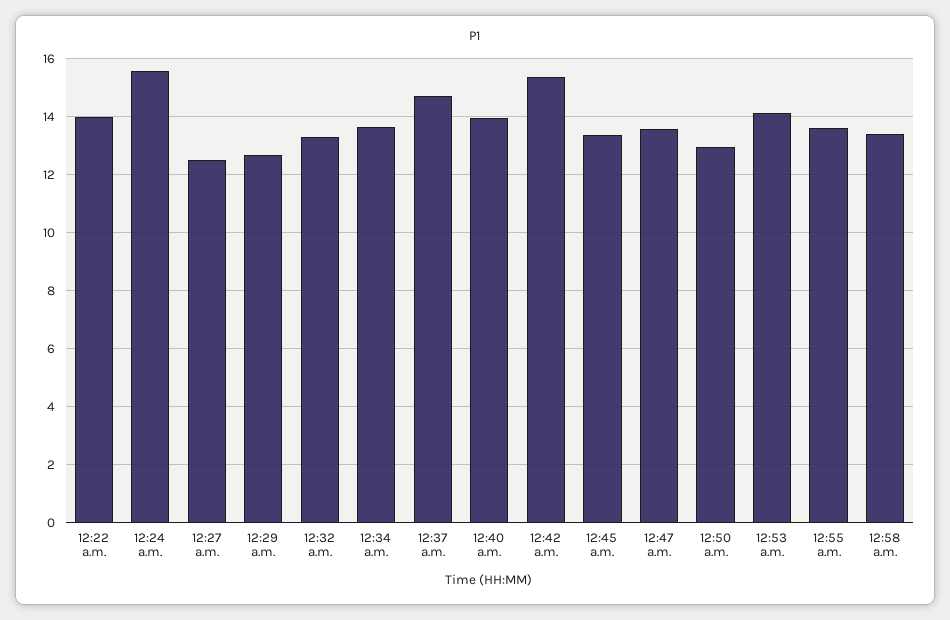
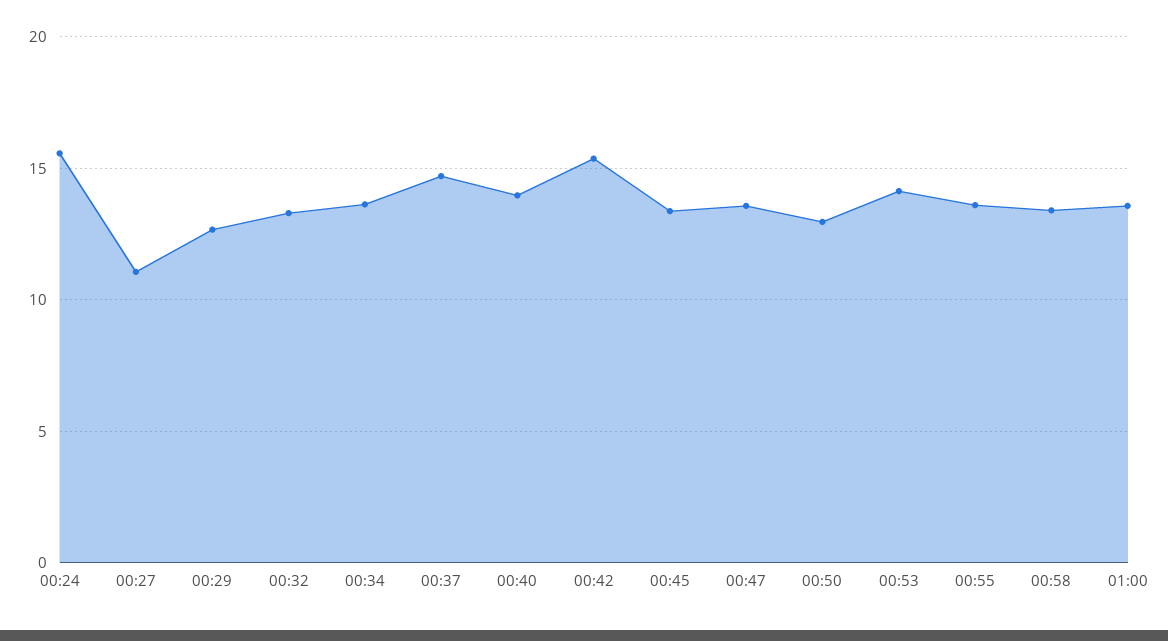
12:22 a.m.: 14 -> none
12:27 a.m.: 12.5 -> 11
01:00: none -> 13.5

